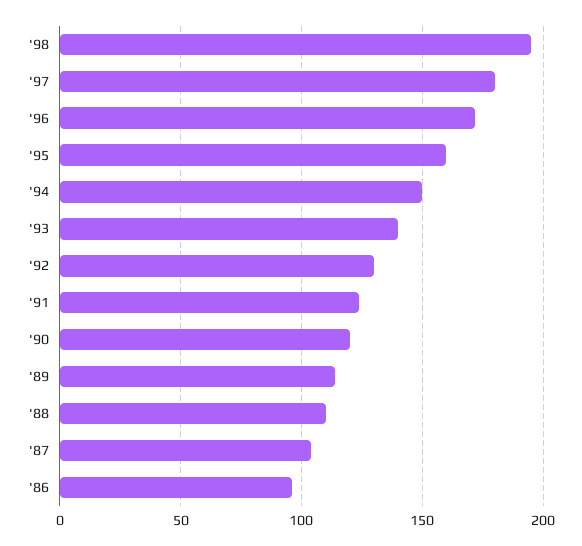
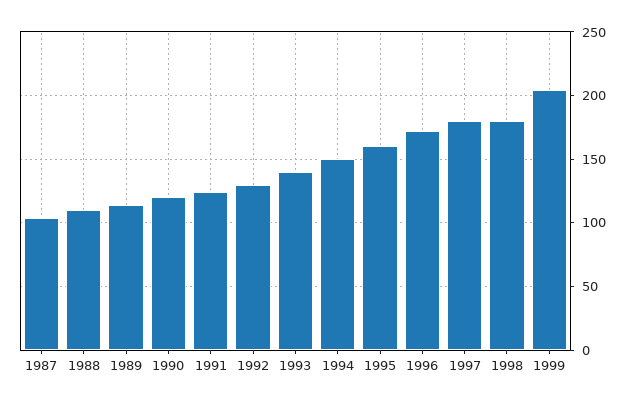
'98: 195 -> 180
'86: 95 -> none
1999: none -> 205

